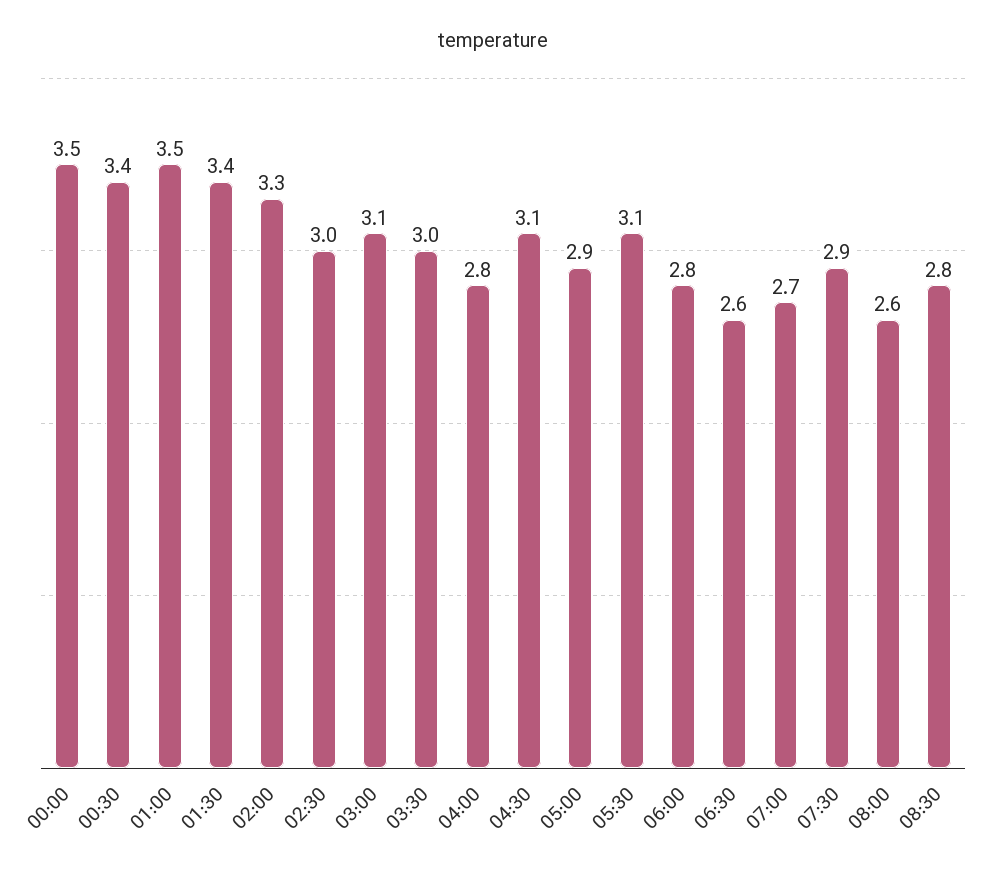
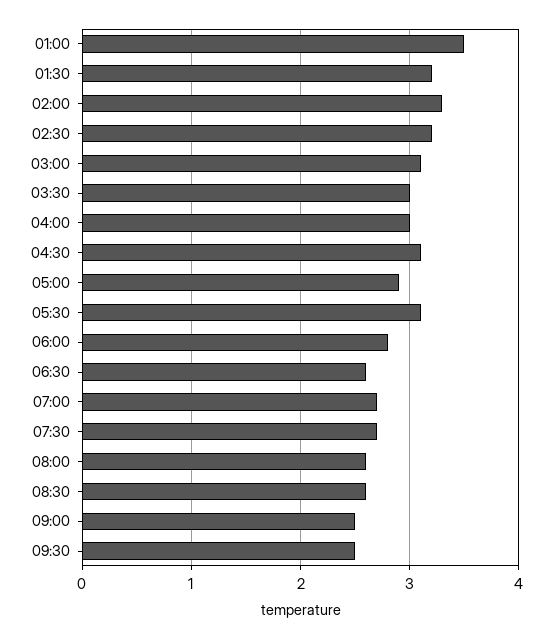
00:00: 3.5 -> none
00:30: 3.4 -> none
01:30: 3.4 -> 3.2
02:30: 3 -> 3.2
04:00: 2.8 -> 3
07:30: 2.9 -> 2.7
08:30: 2.8 -> 2.6
09:00: none -> 2.5
09:30: none -> 2.5

